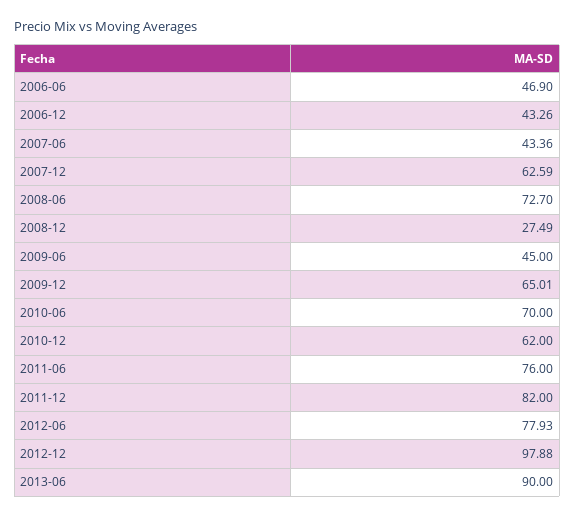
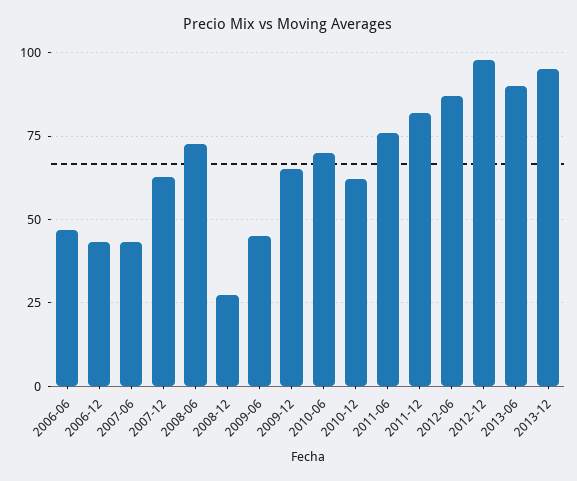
2012-06: 77.93 -> 87.5
2013-12: none -> 95

